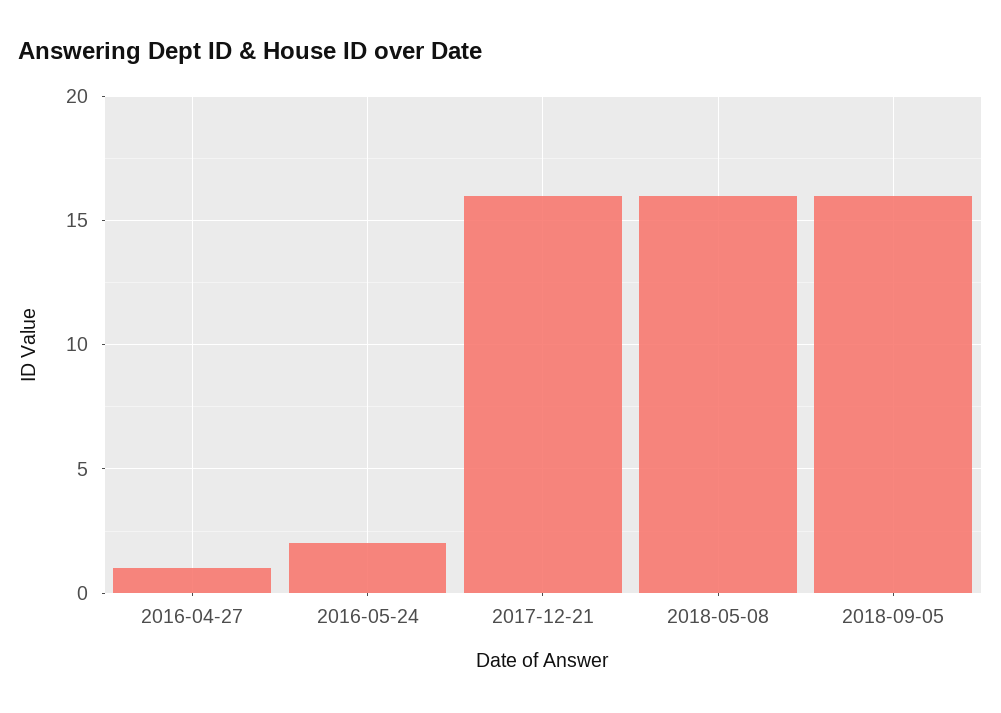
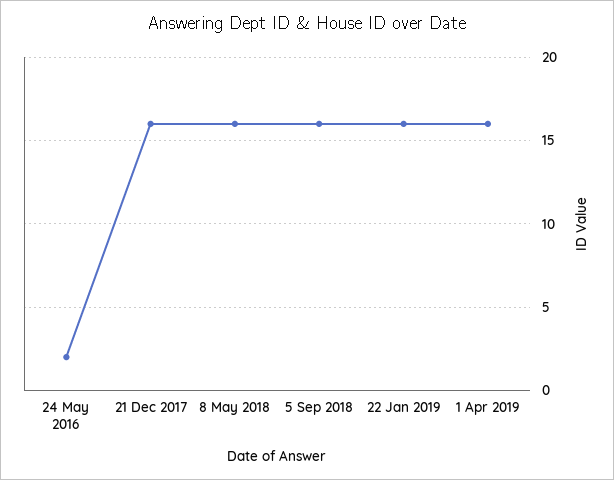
2016-04-27: 1 -> none
22 Jan 2019: none -> 16
1 Apr 2019: none -> 16

